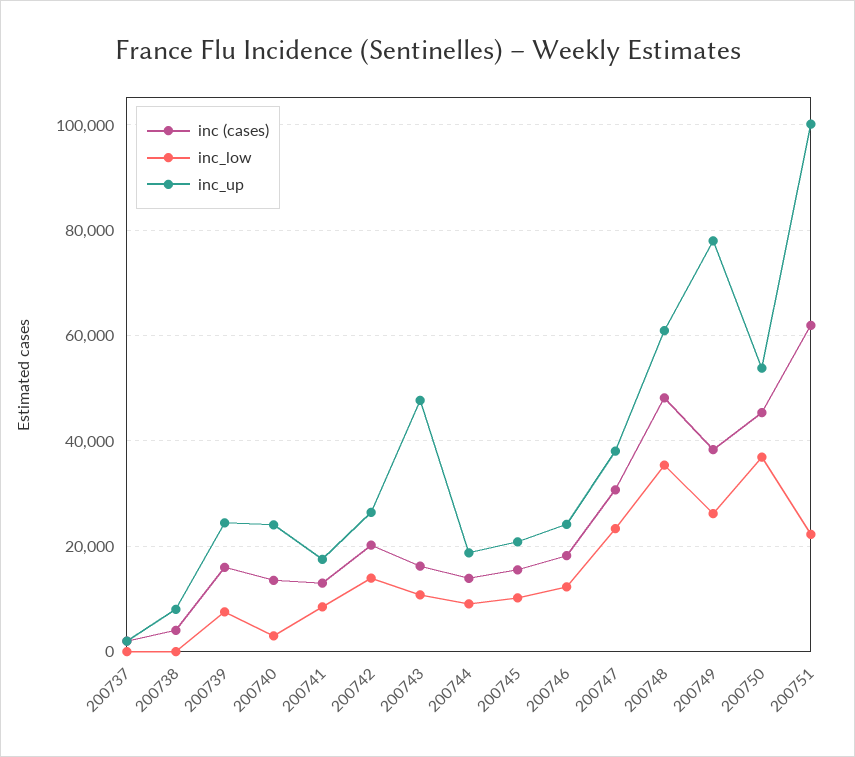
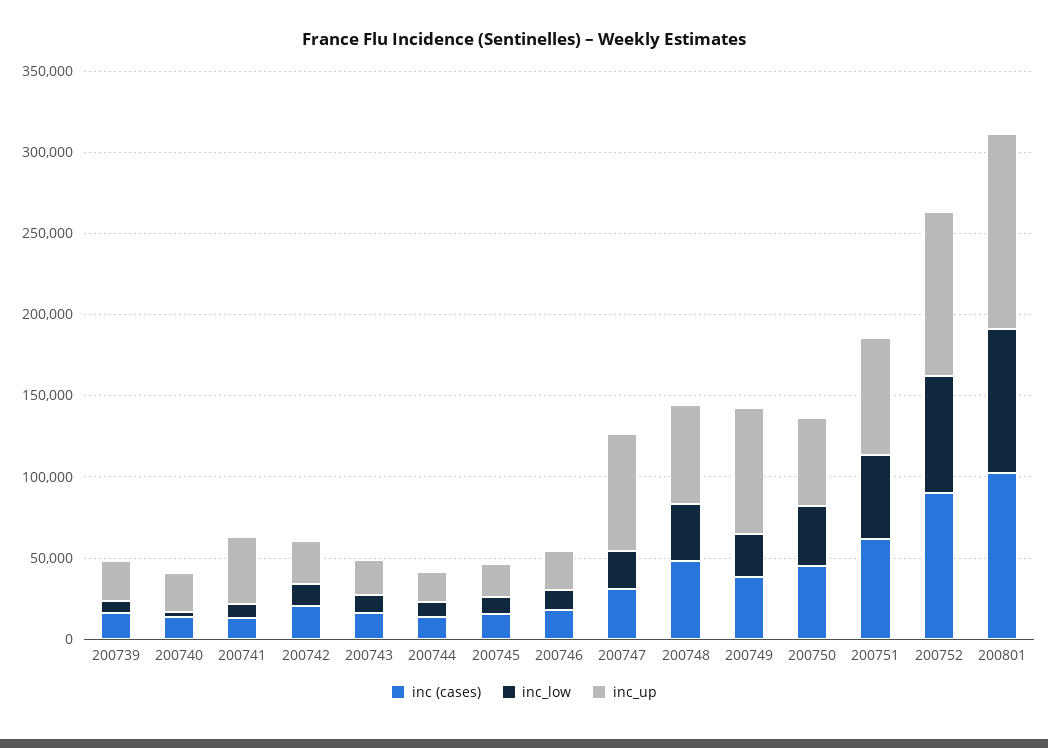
inc (cases), 200737: 2000 -> none
inc_low, 200737: 0 -> none
inc_up, 200737: 2000 -> none
inc (cases), 200738: 4000 -> none
inc_low, 200738: 0 -> none
inc_up, 200738: 8000 -> none
inc_up, 200741: 18000 -> 40000
inc_up, 200743: 48000 -> 20000
inc_up, 200747: 38000 -> 70000
inc_low, 200751: 22000 -> 50000
inc_up, 200751: 100000 -> 70000
inc (cases), 200752: none -> 90000
inc_low, 200752: none -> 70000
inc_up, 200752: none -> 100000
inc (cases), 200801: none -> 100000
inc_low, 200801: none -> 90000
inc_up, 200801: none -> 120000

